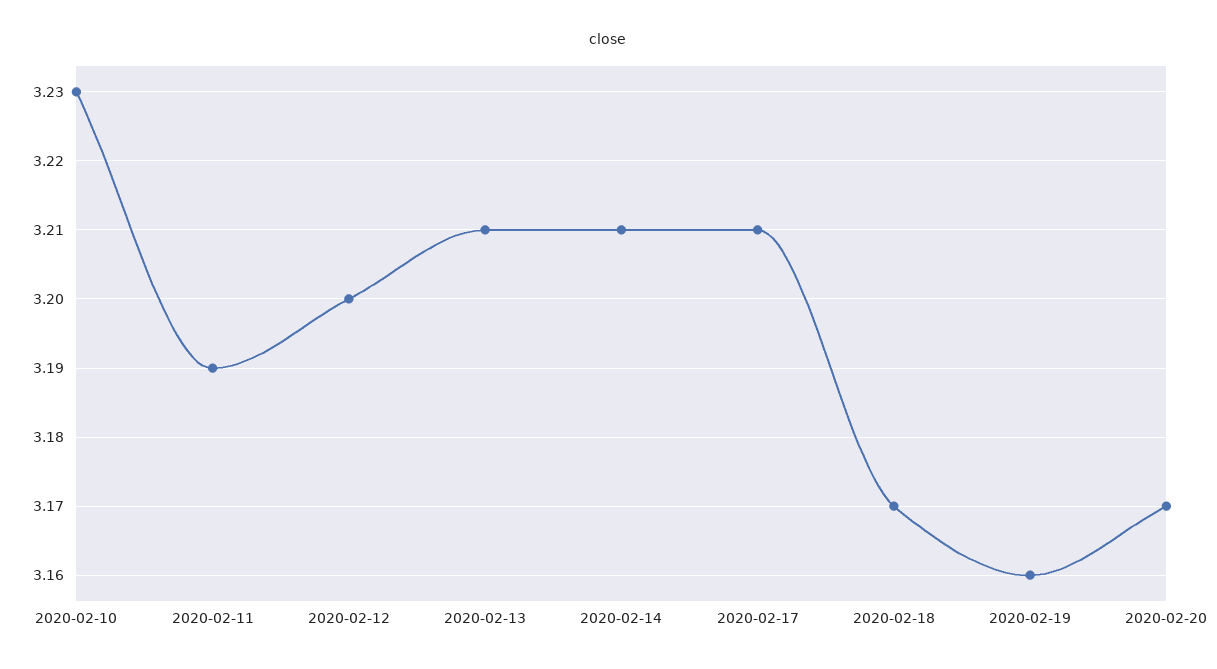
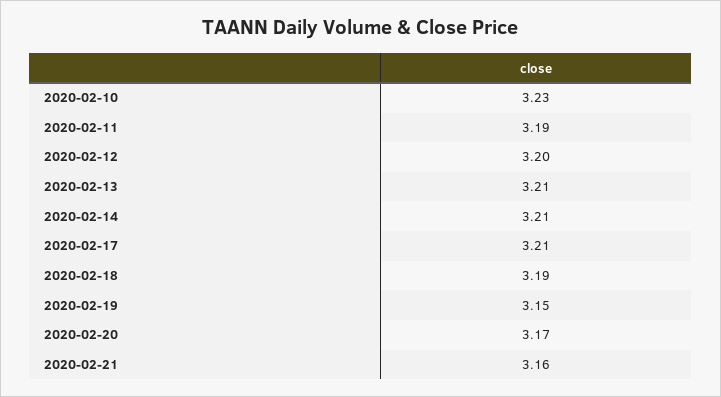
2020-02-18: 3.17 -> 3.19
2020-02-19: 3.16 -> 3.15
2020-02-21: none -> 3.16

